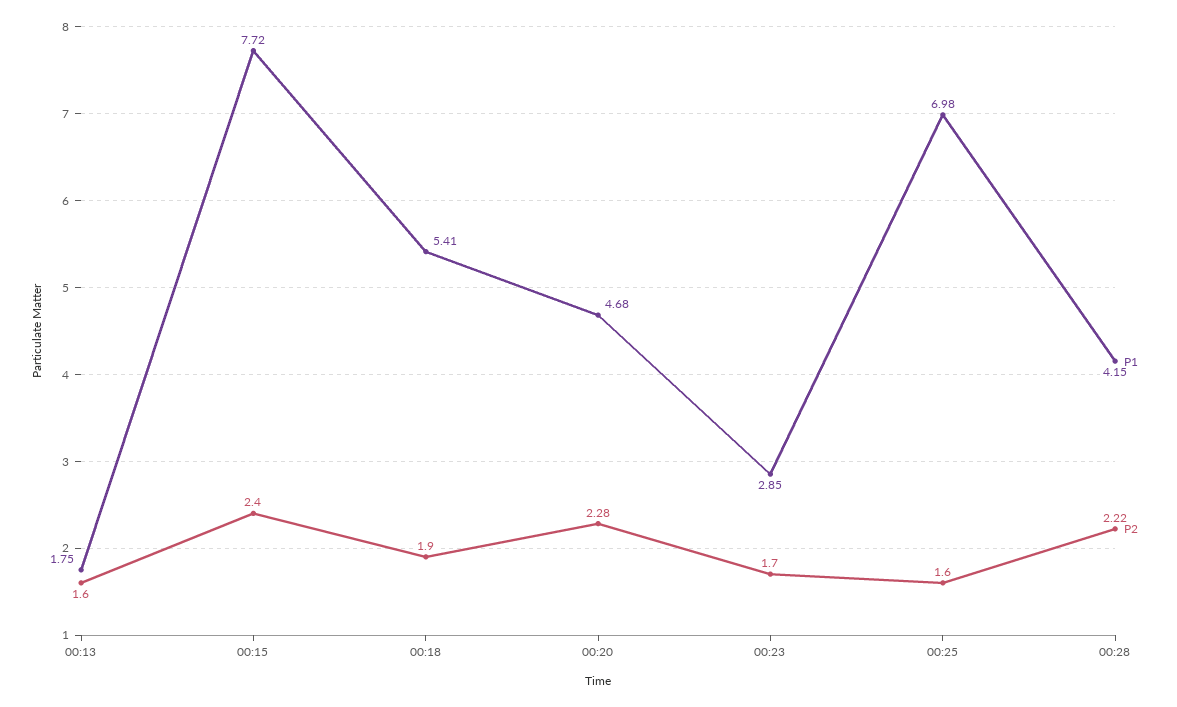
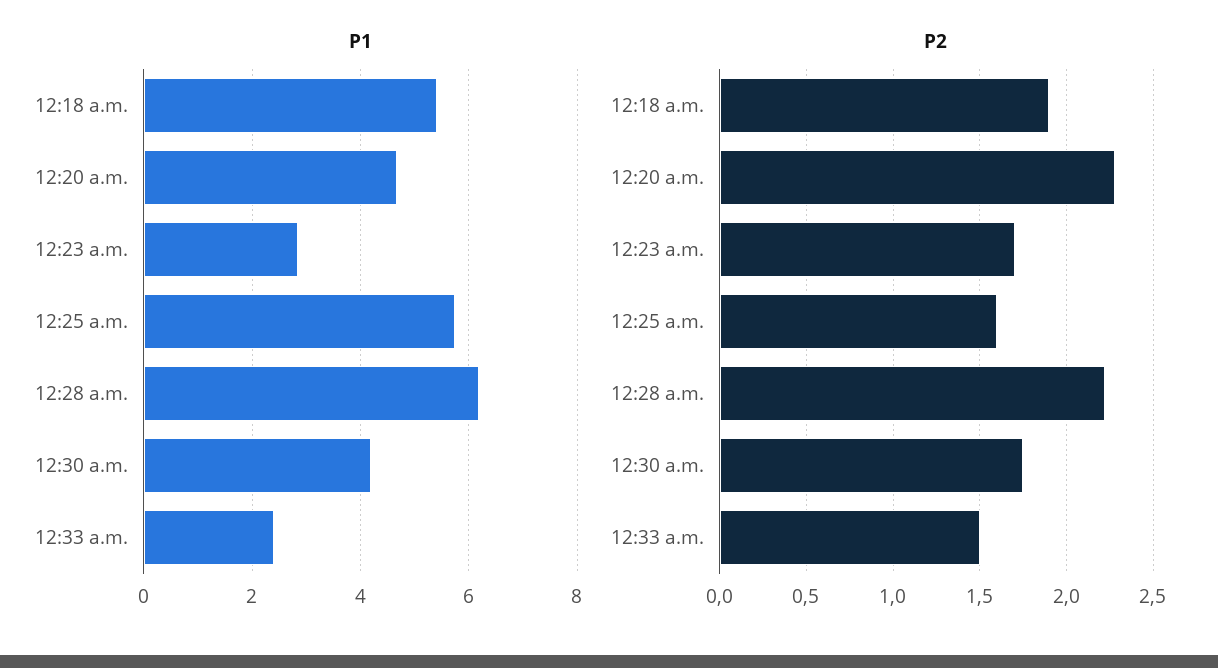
P1, 00:13: 1.75 -> none
P2, 00:13: 1.6 -> none
P1, 00:15: 7.72 -> none
P2, 00:15: 2.4 -> none
P1, 00:25: 6.98 -> 5.8
P1, 00:28: 4.15 -> 6.2
P1, 12:30 a.m.: none -> 4.2
P1, 12:33 a.m.: none -> 2.4
P2, 12:30 a.m.: none -> 1.75
P2, 12:33 a.m.: none -> 1.5

